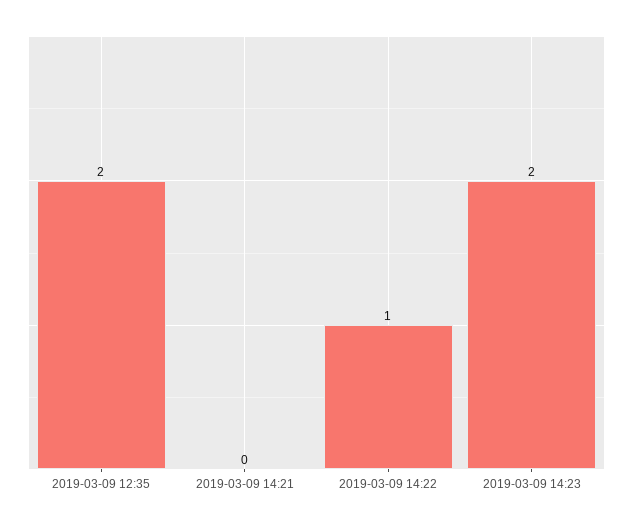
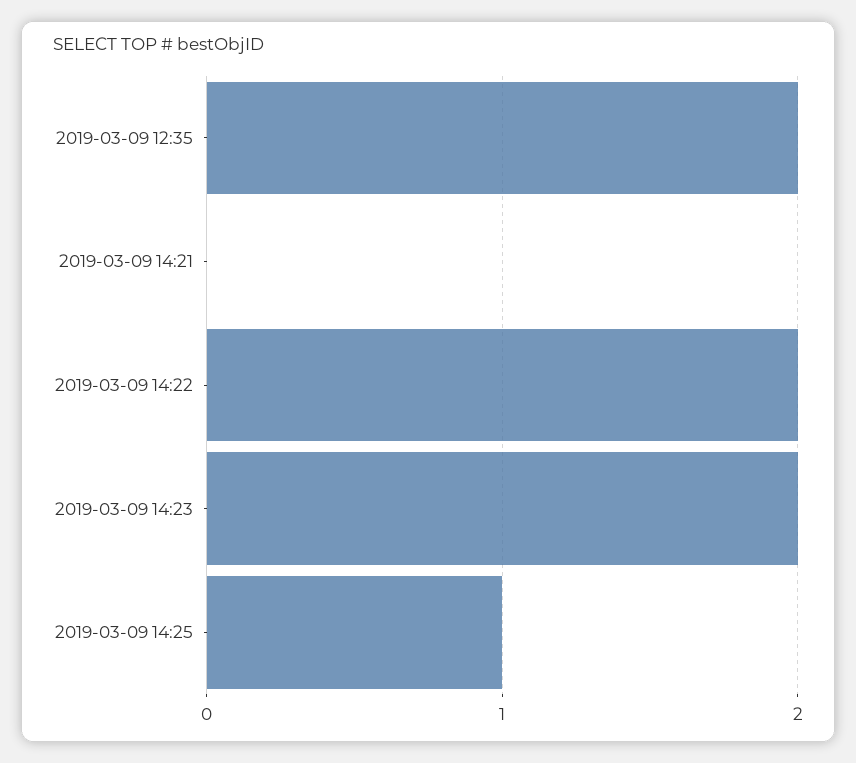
2019-03-09 14:22: 1 -> 2
2019-03-09 14:25: none -> 1

